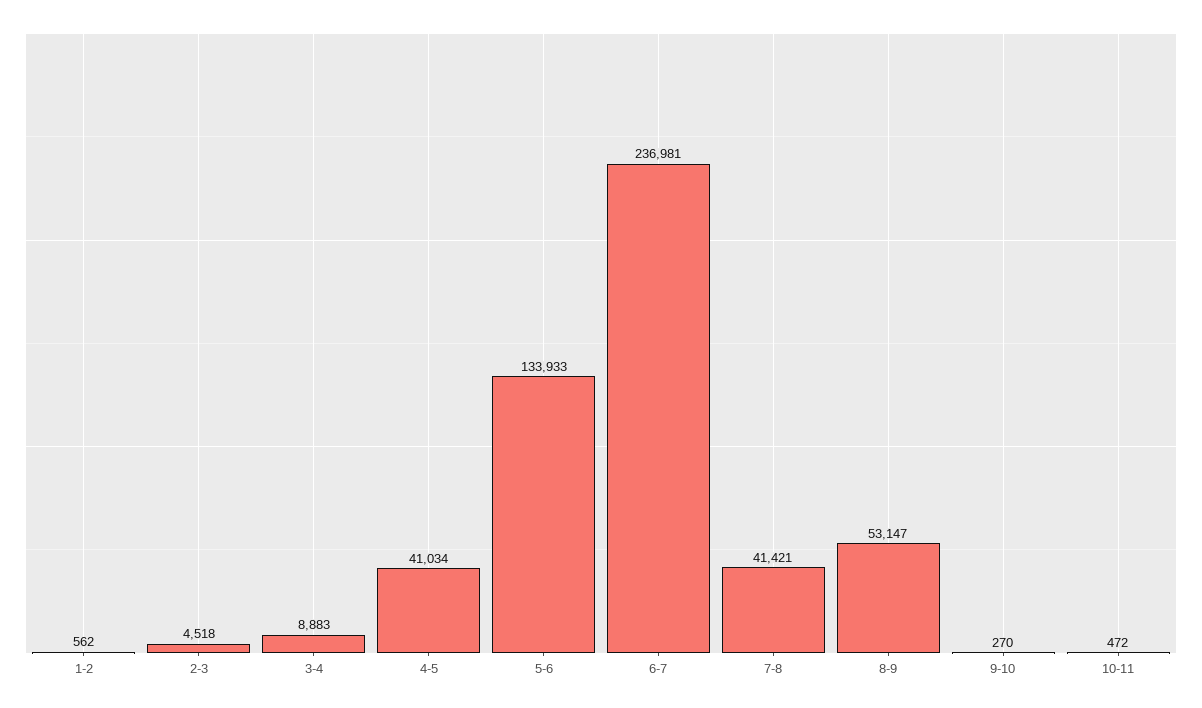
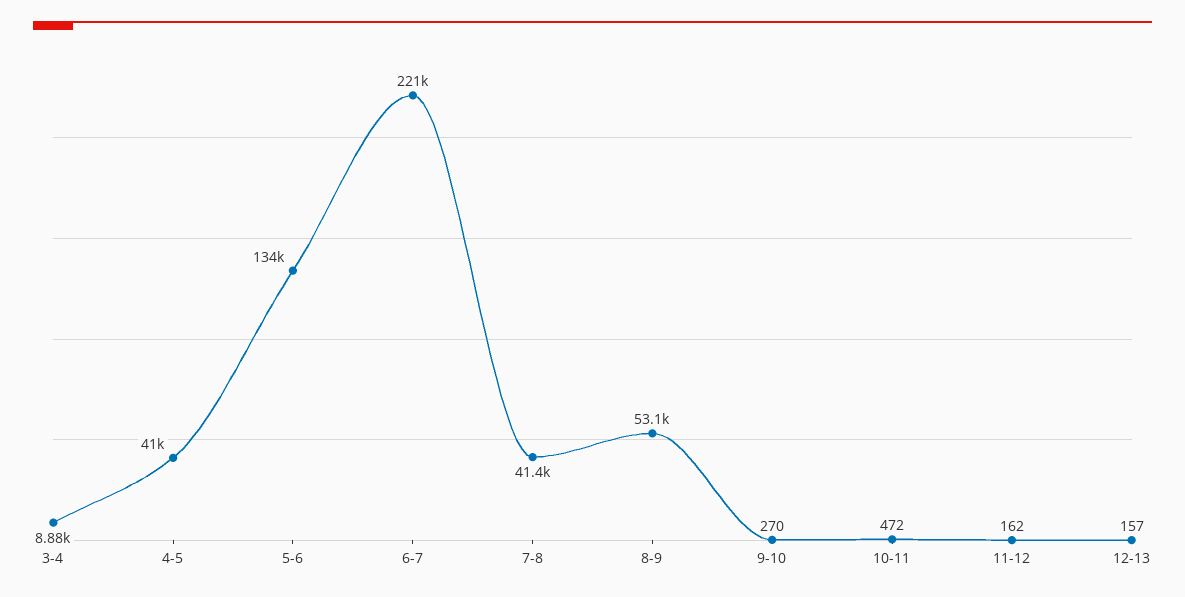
1-2: 562 -> none
2-3: 4518 -> none
6-7: 236981 -> 221000
11-12: none -> 162
12-13: none -> 157

